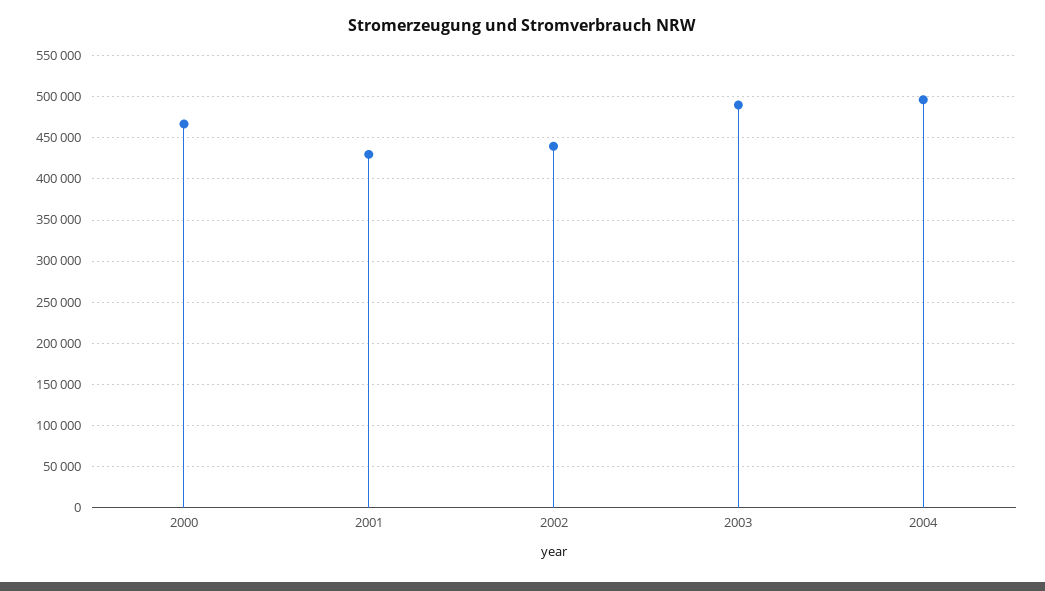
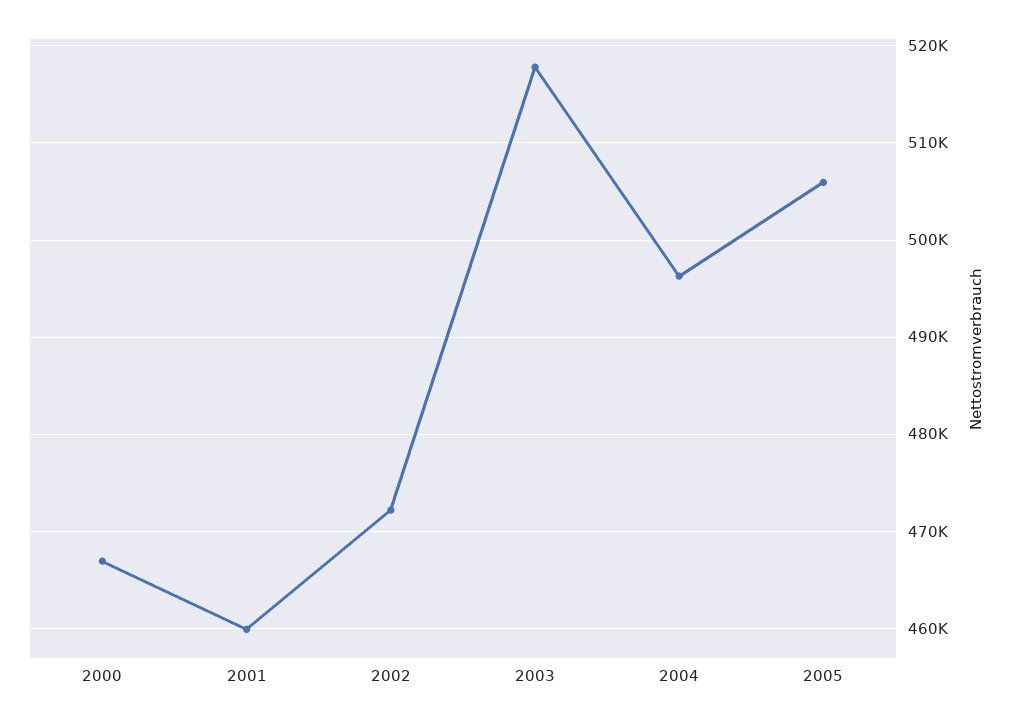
2001: 430000 -> 460000
2002: 440000 -> 472000
2003: 490000 -> 518000
2005: none -> 506000

